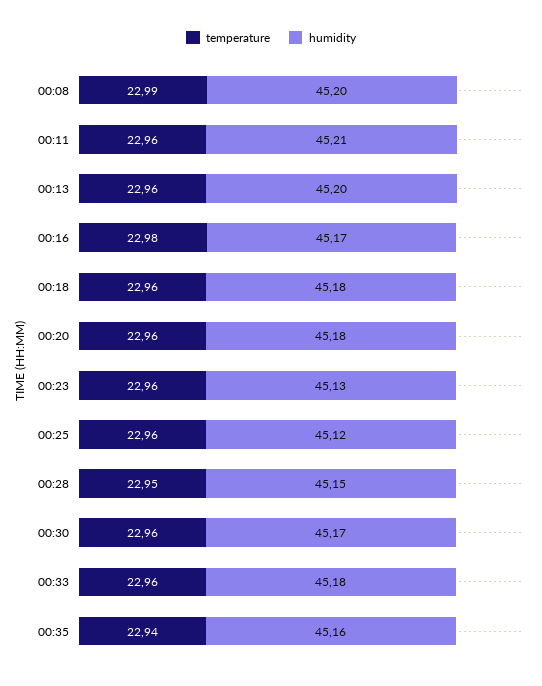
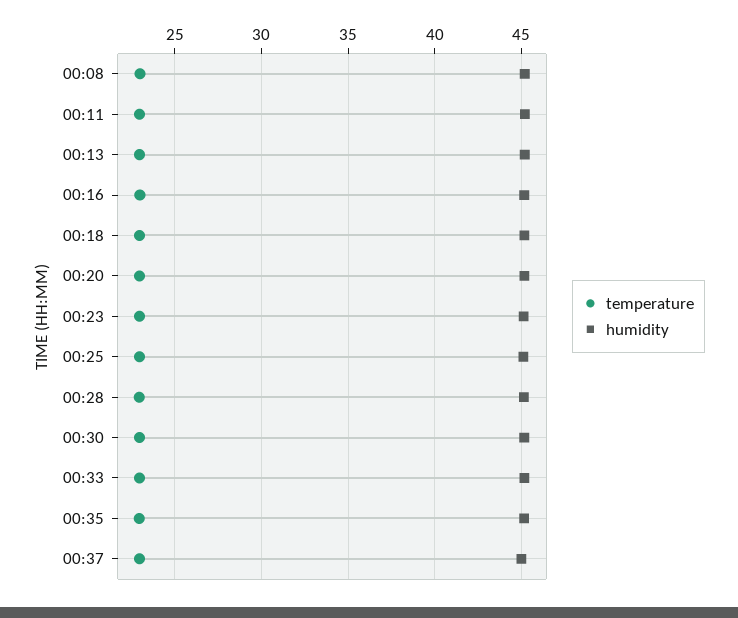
temperature, 00:37: none -> 23
humidity, 00:37: none -> 45

